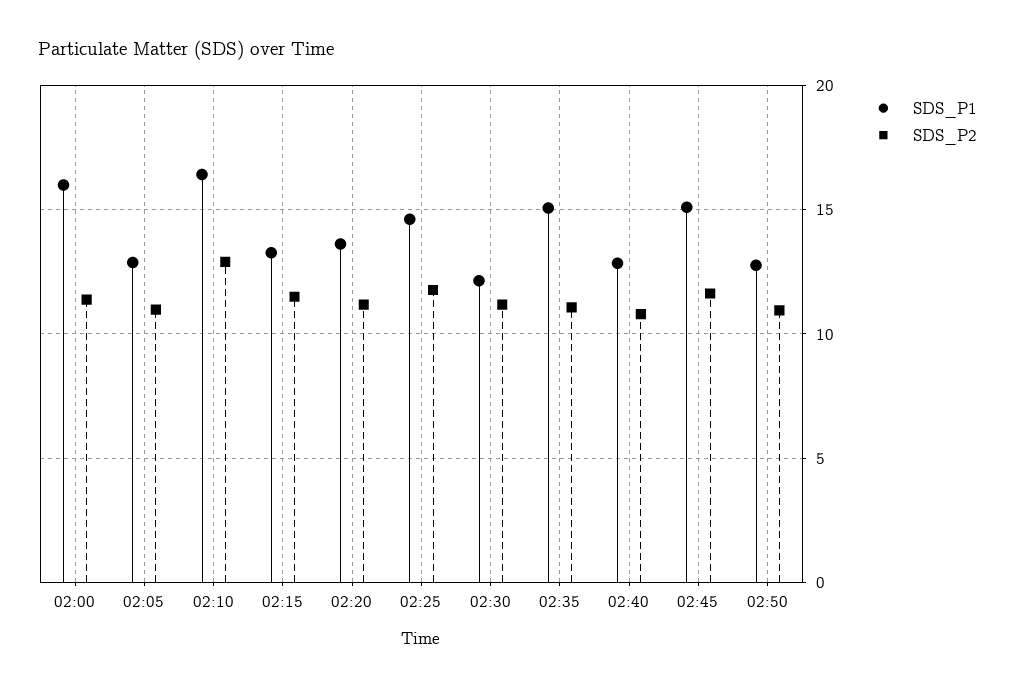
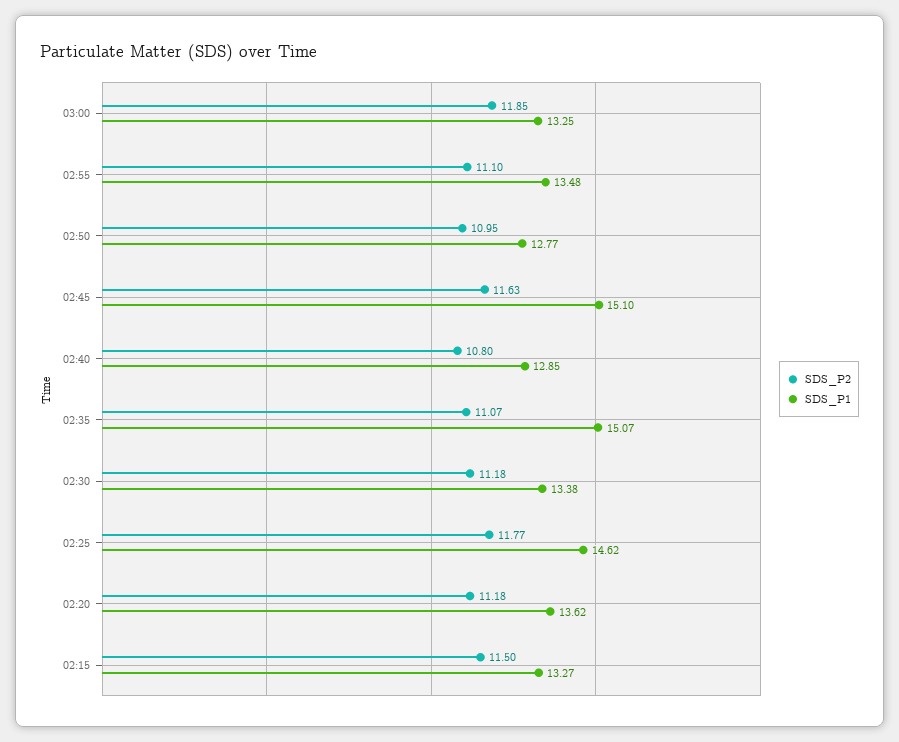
SDS_P1, 02:00: 16 -> none
SDS_P2, 02:00: 11.5 -> none
SDS_P1, 02:05: 13 -> none
SDS_P2, 02:05: 11 -> none
SDS_P1, 02:10: 16.5 -> none
SDS_P2, 02:10: 13 -> none
SDS_P1, 02:30: 12 -> 13.38
SDS_P2, 03:00: none -> 11.85
SDS_P1, 03:00: none -> 13.25
SDS_P2, 02:55: none -> 11.1
SDS_P1, 02:55: none -> 13.48

